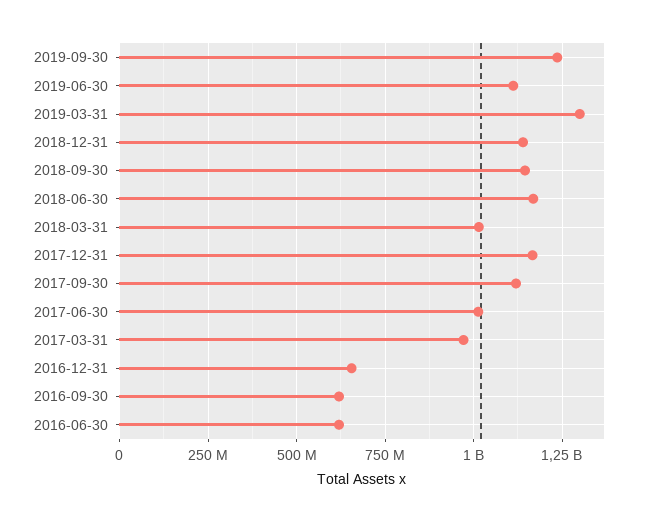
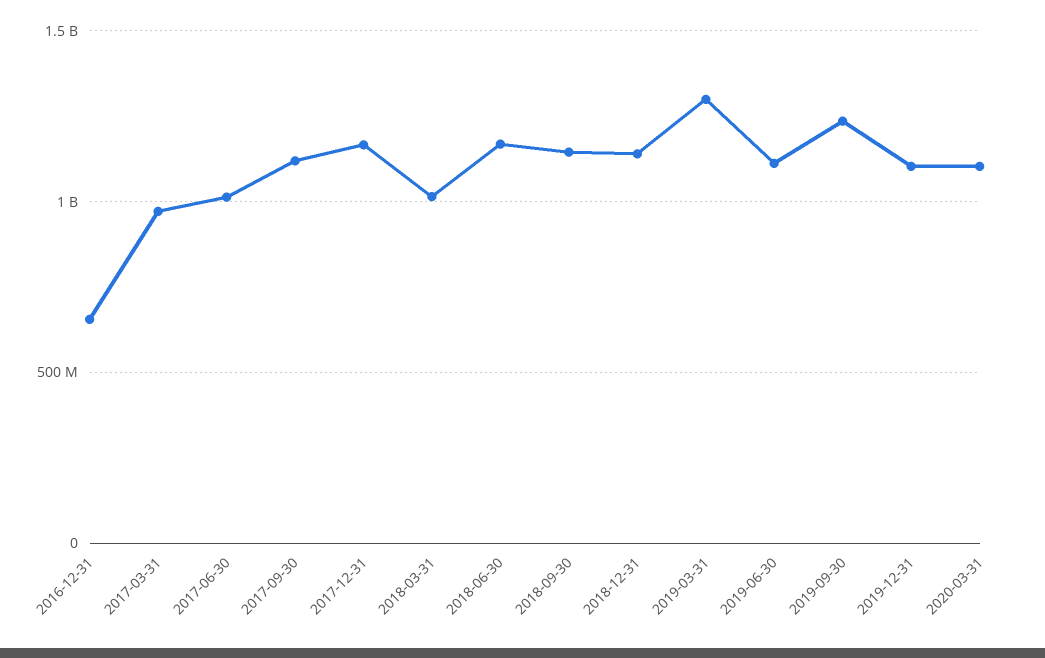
2016-09-30: 625000000 -> none
2016-06-30: 625000000 -> none
2019-12-31: none -> 1100000000
2020-03-31: none -> 1100000000

